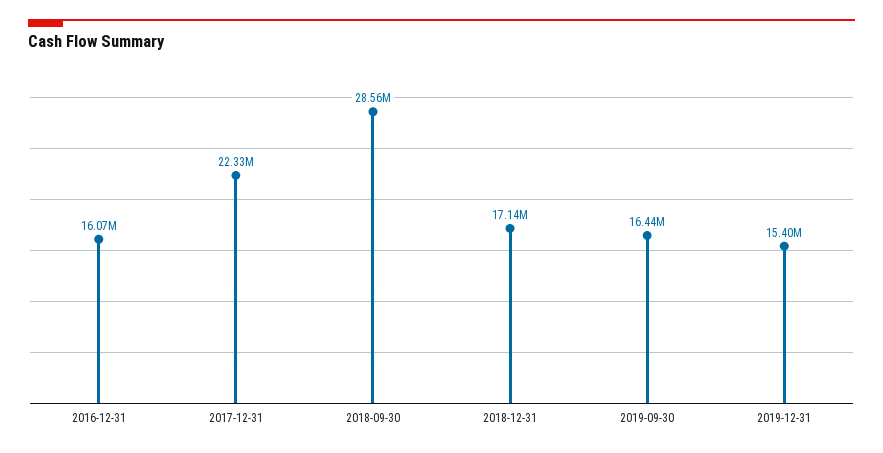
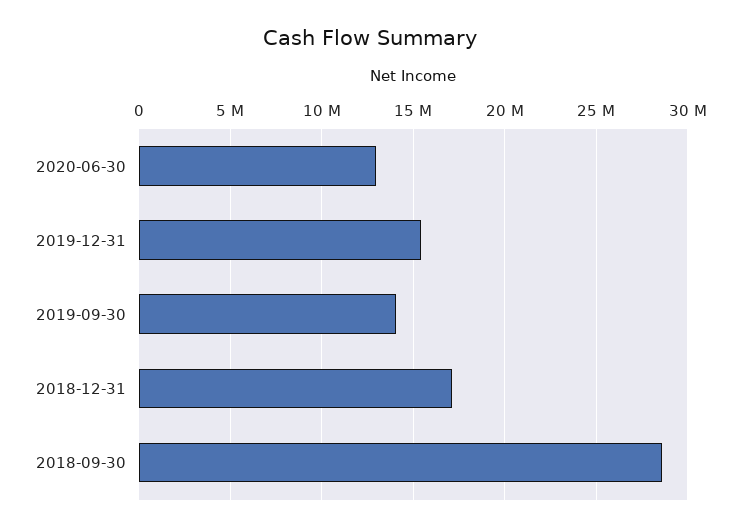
2016-12-31: 16070000 -> none
2017-12-31: 22330000 -> none
2019-09-30: 16440000 -> 14000000
2020-06-30: none -> 13000000

